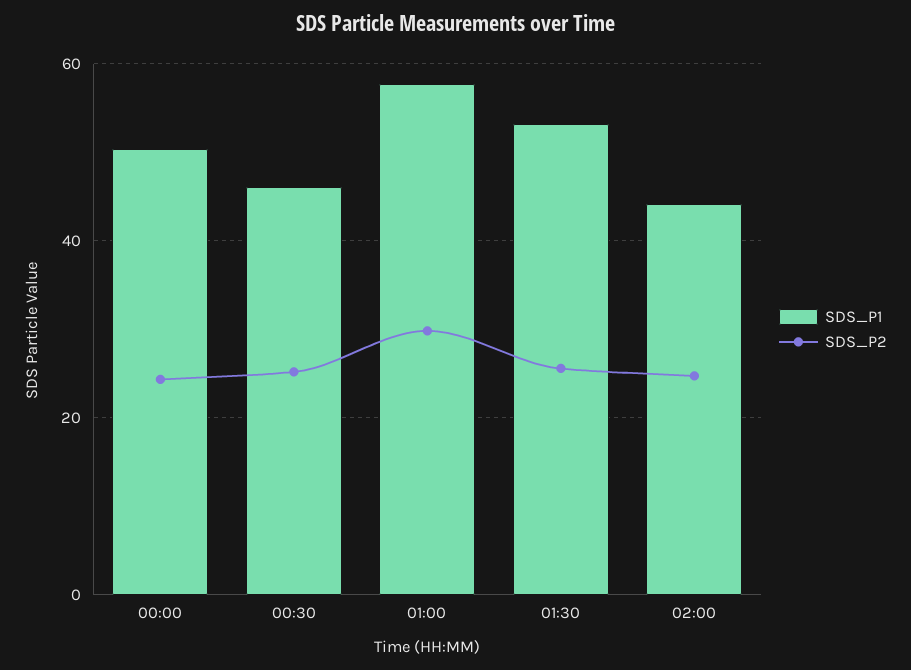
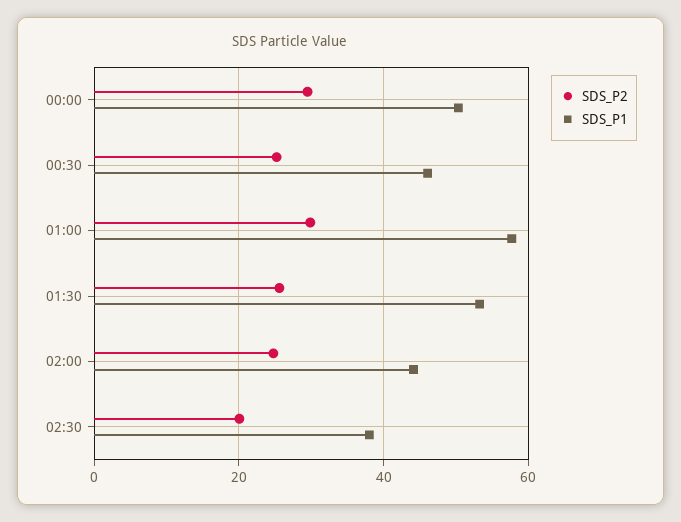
SDS_P2, 00:00: 24 -> 30
SDS_P2, 02:30: none -> 20
SDS_P1, 02:30: none -> 38

